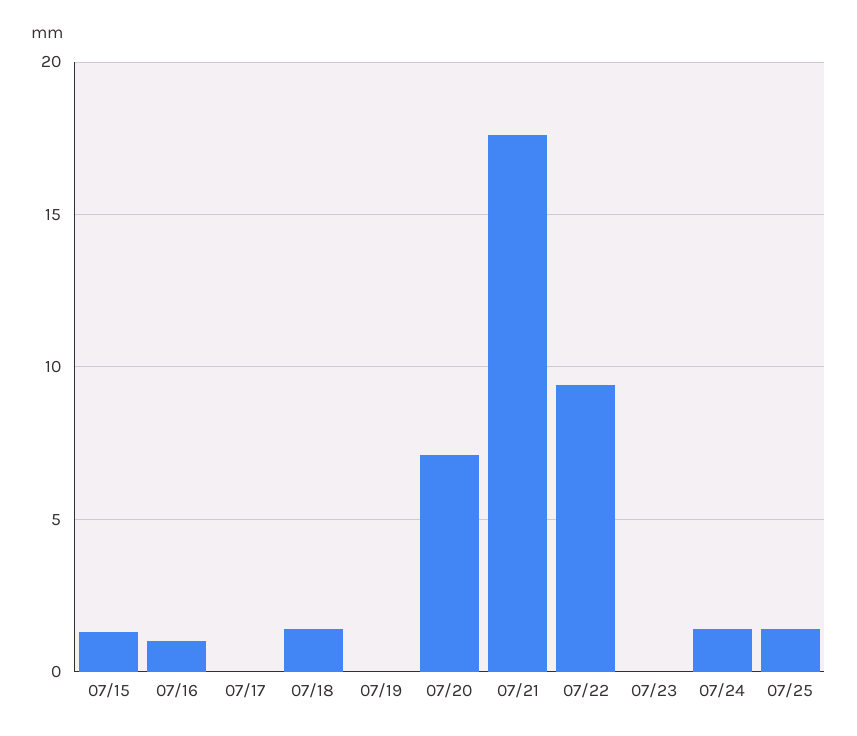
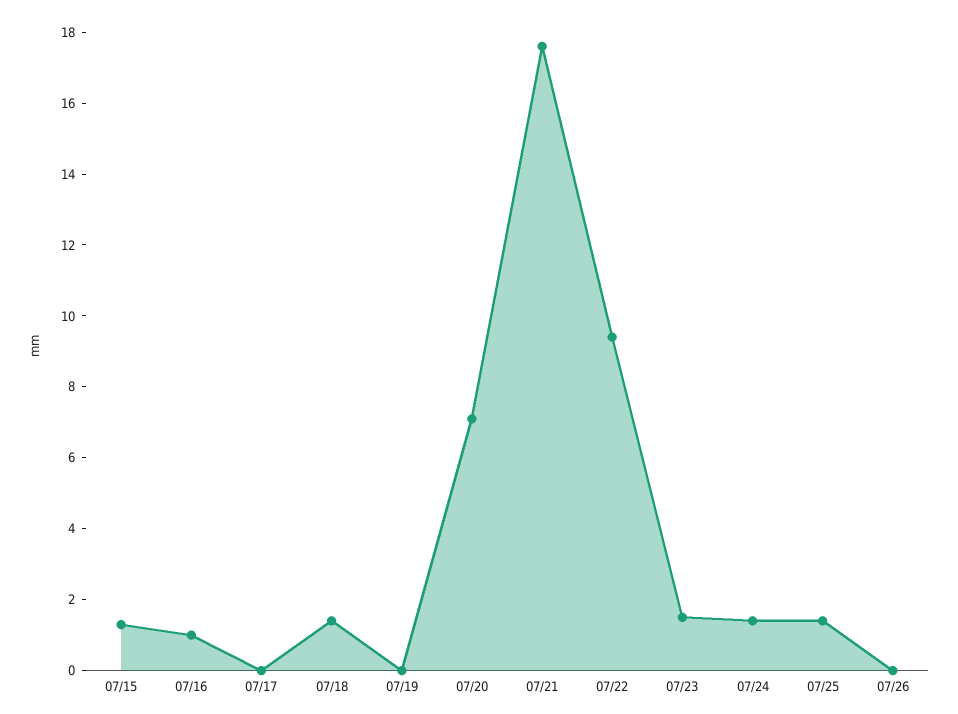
07/23: 0 -> 1.5
07/26: none -> 0

